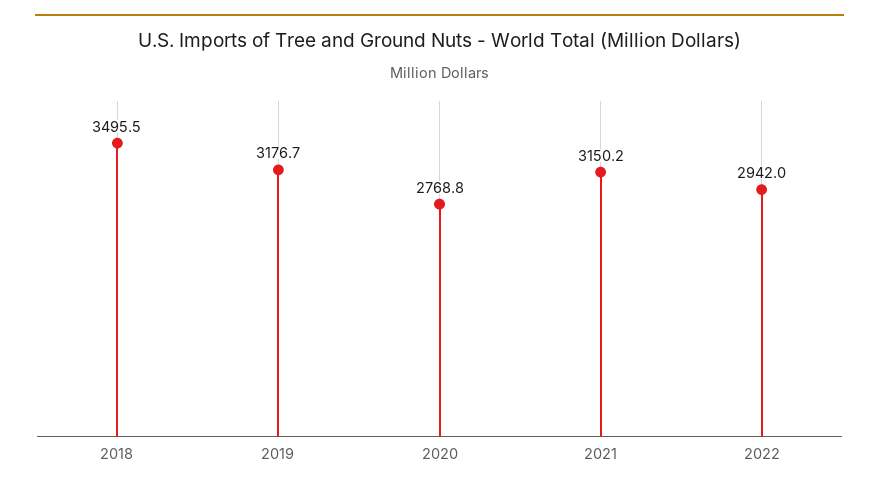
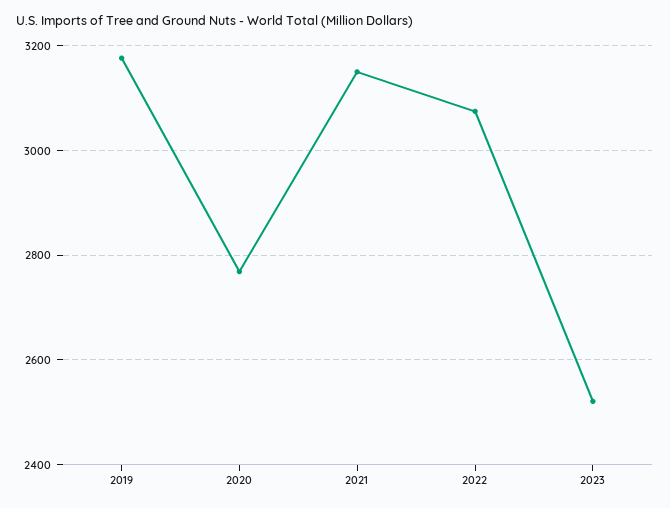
2018: 3495.5 -> none
2022: 2942 -> 3080
2023: none -> 2520

